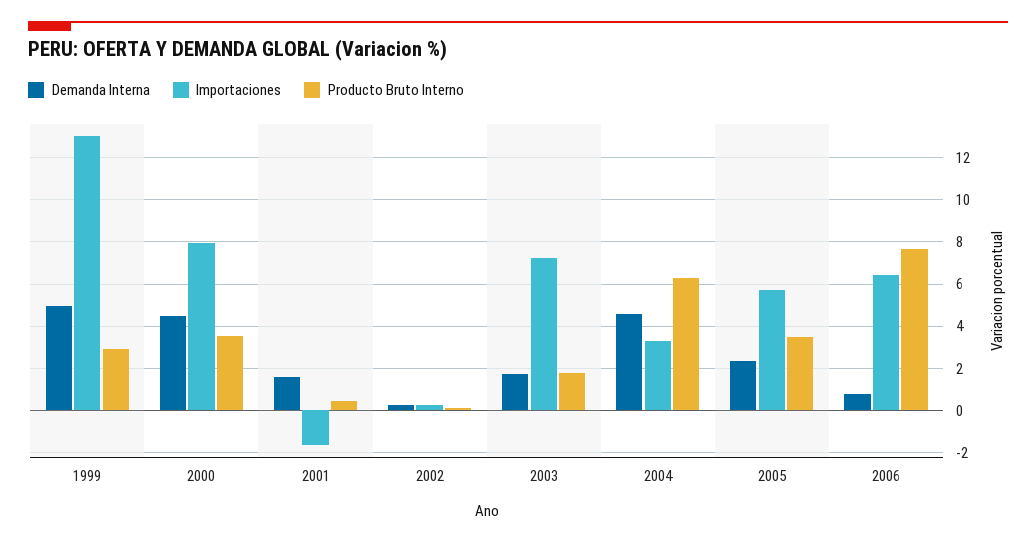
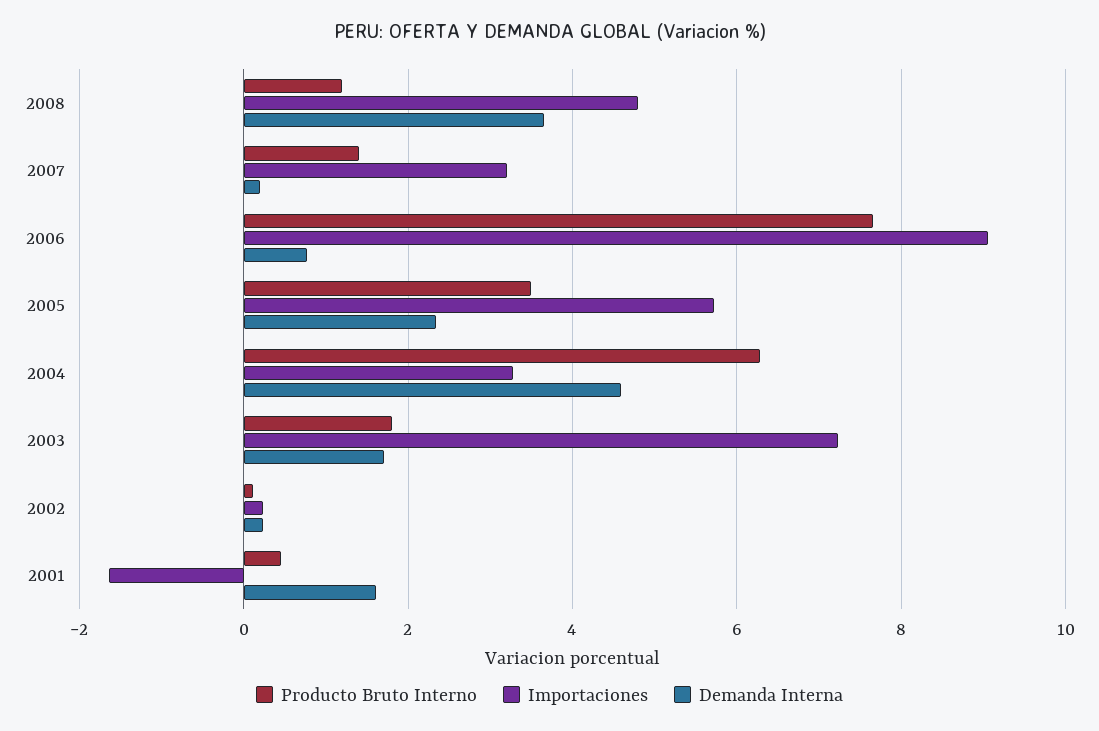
Demanda Interna, 1999: 5 -> none
Importaciones, 1999: 13 -> none
Producto Bruto Interno, 1999: 3 -> none
Demanda Interna, 2000: 4.5 -> none
Importaciones, 2000: 8 -> none
Producto Bruto Interno, 2000: 3.5 -> none
Importaciones, 2006: 6.5 -> 9
Producto Bruto Interno, 2008: none -> 1.2
Importaciones, 2008: none -> 4.8
Demanda Interna, 2008: none -> 3.6
Producto Bruto Interno, 2007: none -> 1.4
Importaciones, 2007: none -> 3.2
Demanda Interna, 2007: none -> 0.2

